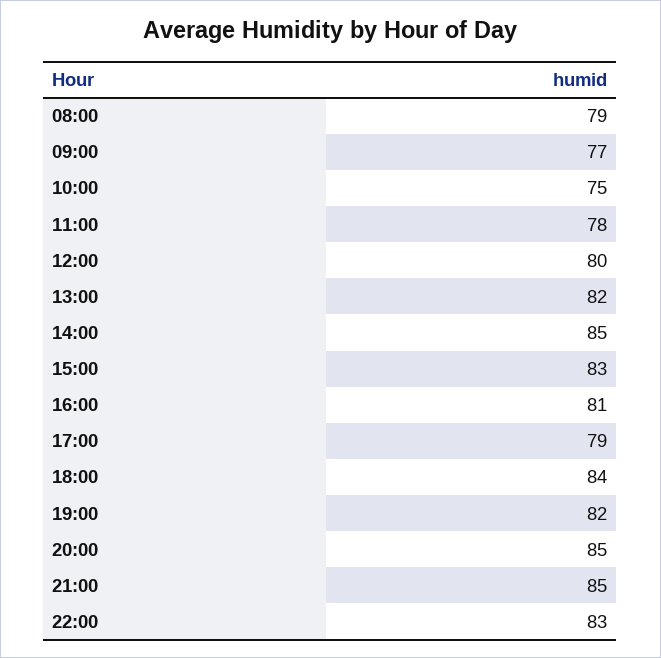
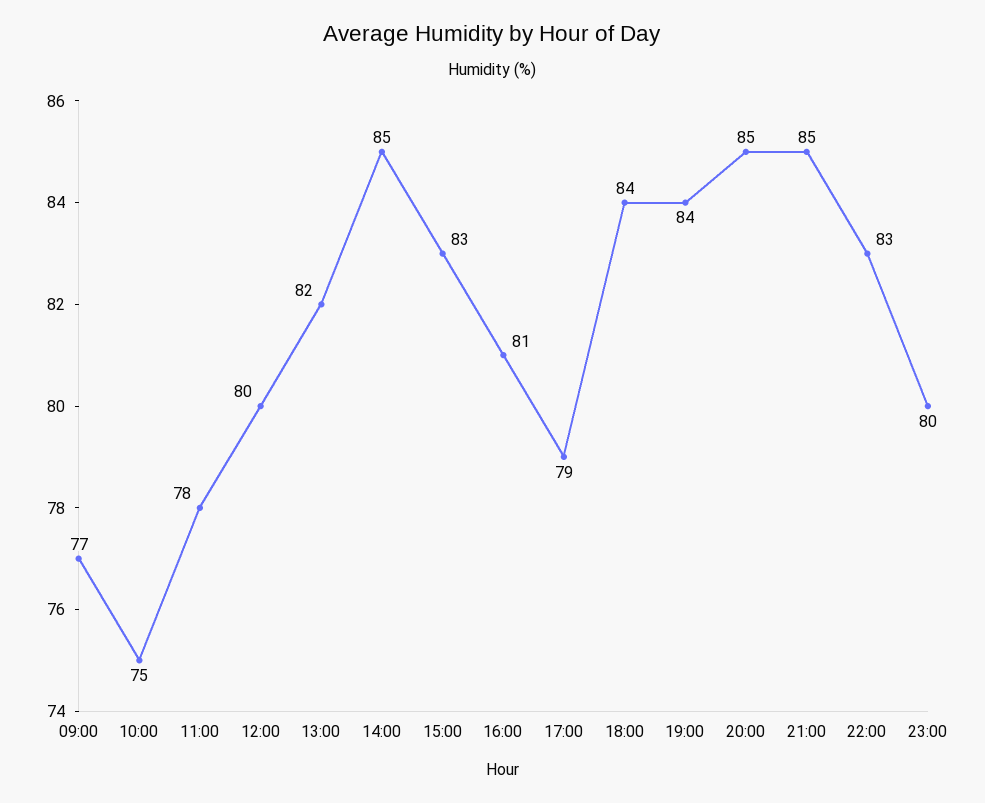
08:00: 79 -> none
19:00: 82 -> 84
23:00: none -> 80

